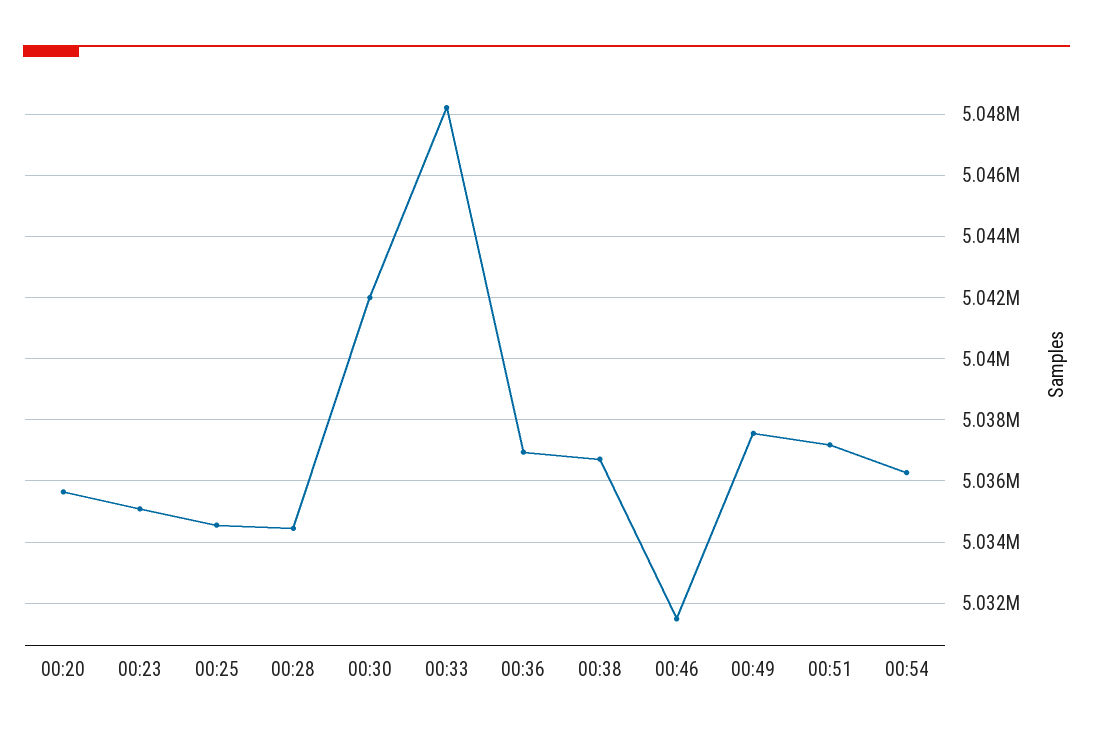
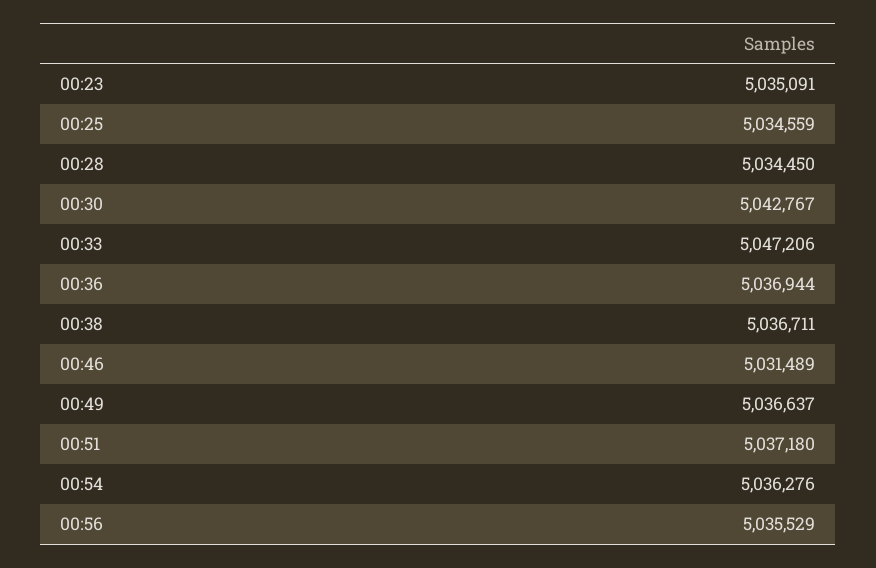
00:20: 5035600 -> none
00:30: 5042000 -> 5042767
00:33: 5048200 -> 5047206
00:49: 5037600 -> 5036637
00:56: none -> 5035529

